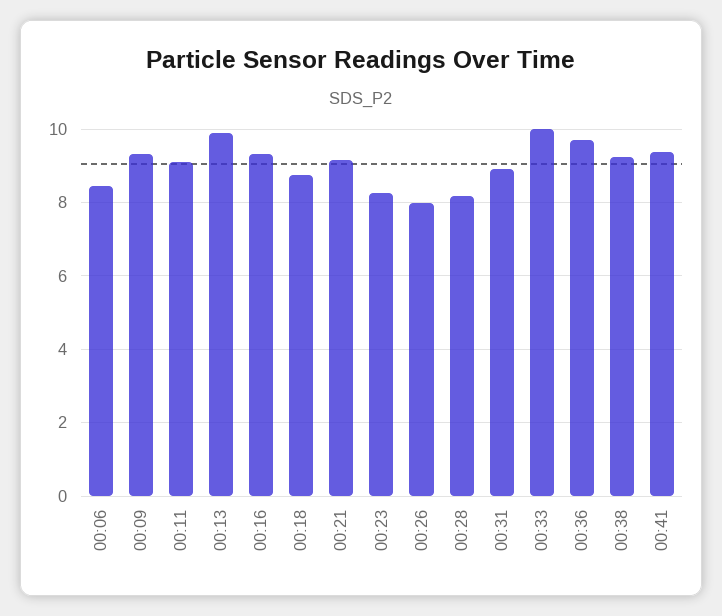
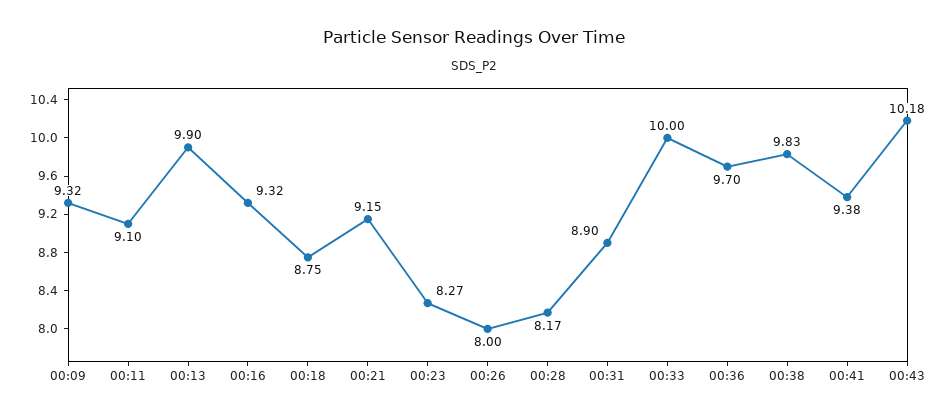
00:06: 8.4 -> none
00:38: 9.2 -> 9.83
00:43: none -> 10.18

